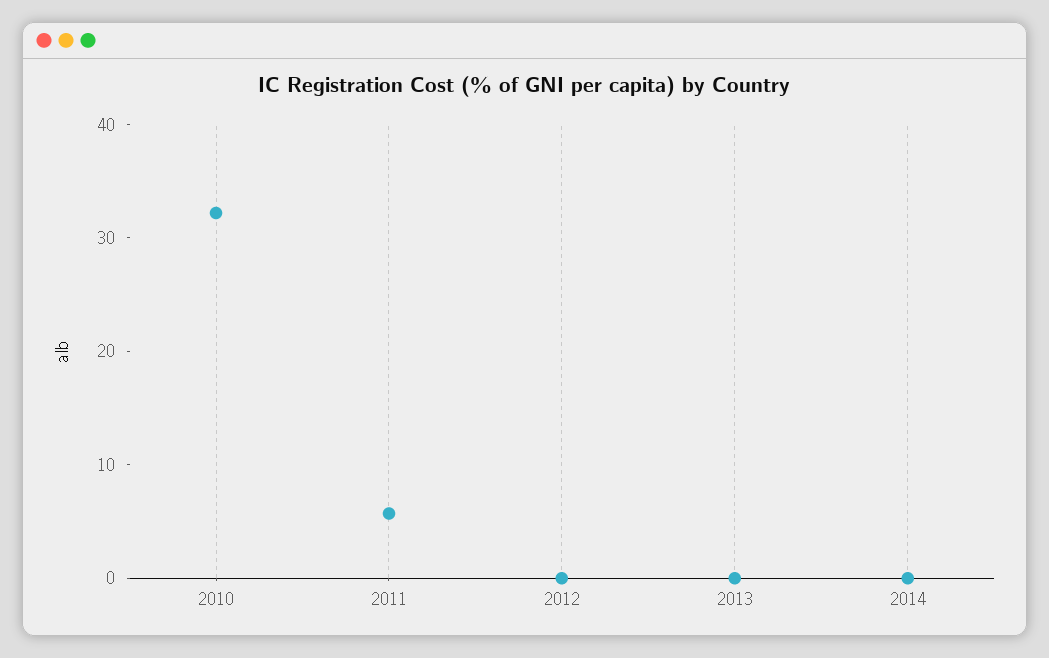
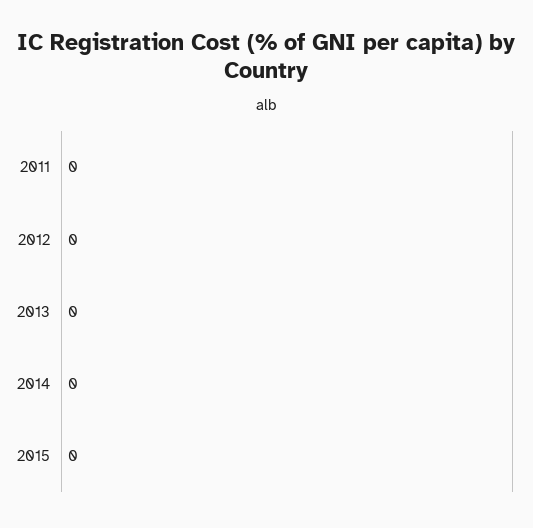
2010: 32 -> none
2011: 6 -> 0
2015: none -> 0

